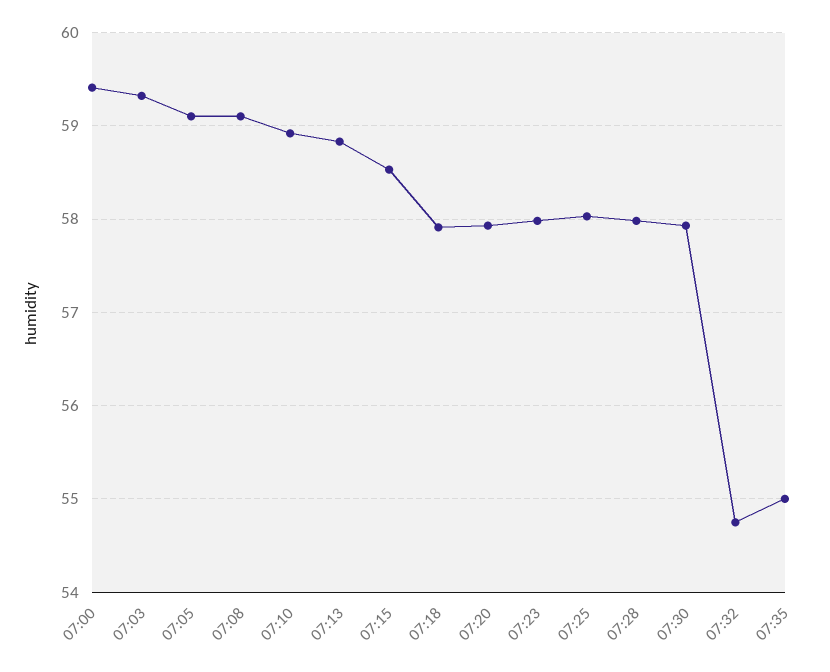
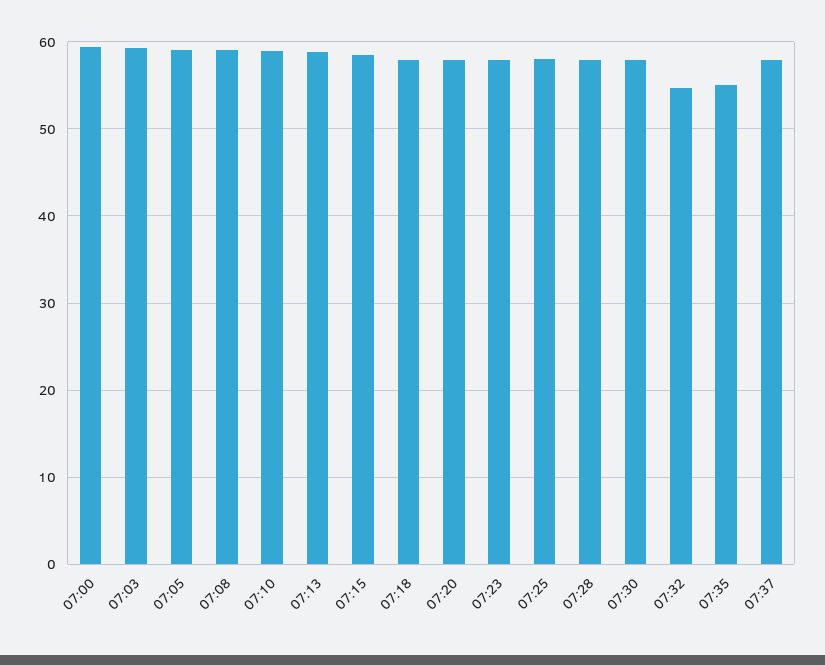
07:37: none -> 58

